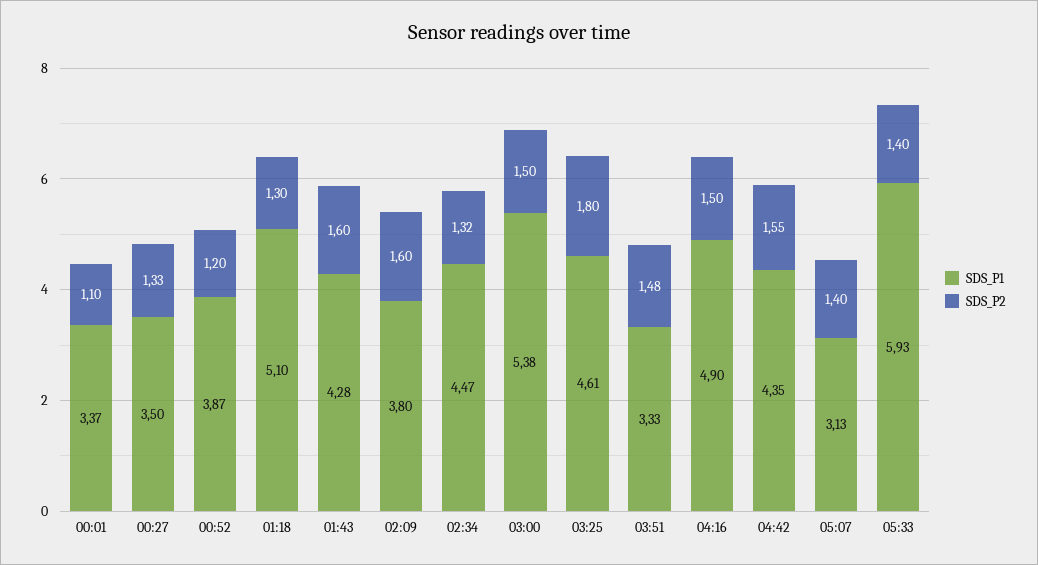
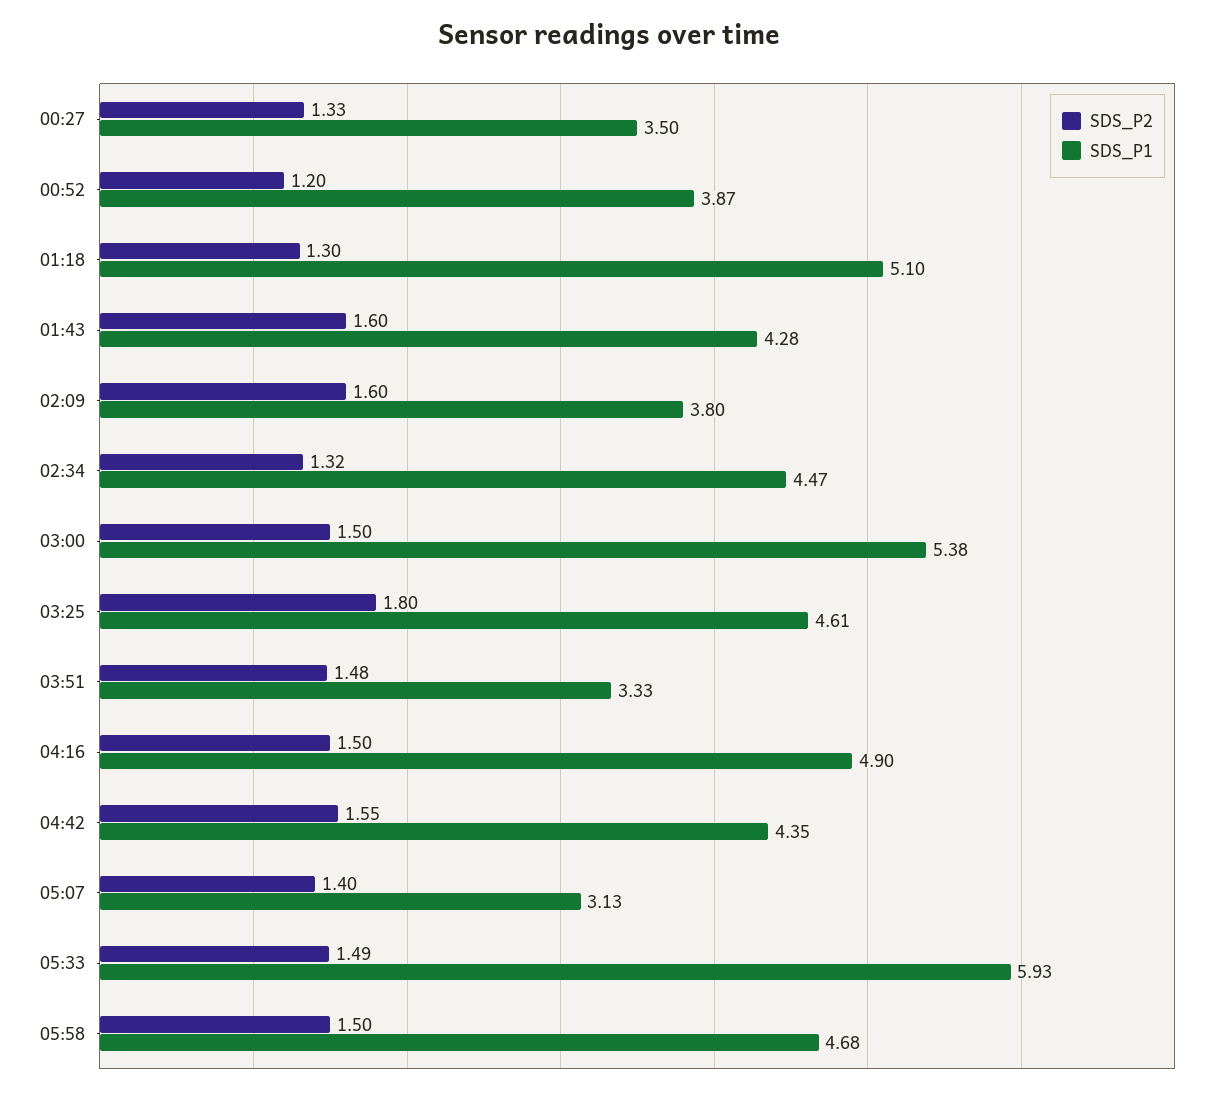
SDS_P1, 00:01: 3.37 -> none
SDS_P2, 00:01: 1.1 -> none
SDS_P2, 05:33: 1.4 -> 1.49
SDS_P2, 05:58: none -> 1.5
SDS_P1, 05:58: none -> 4.68

